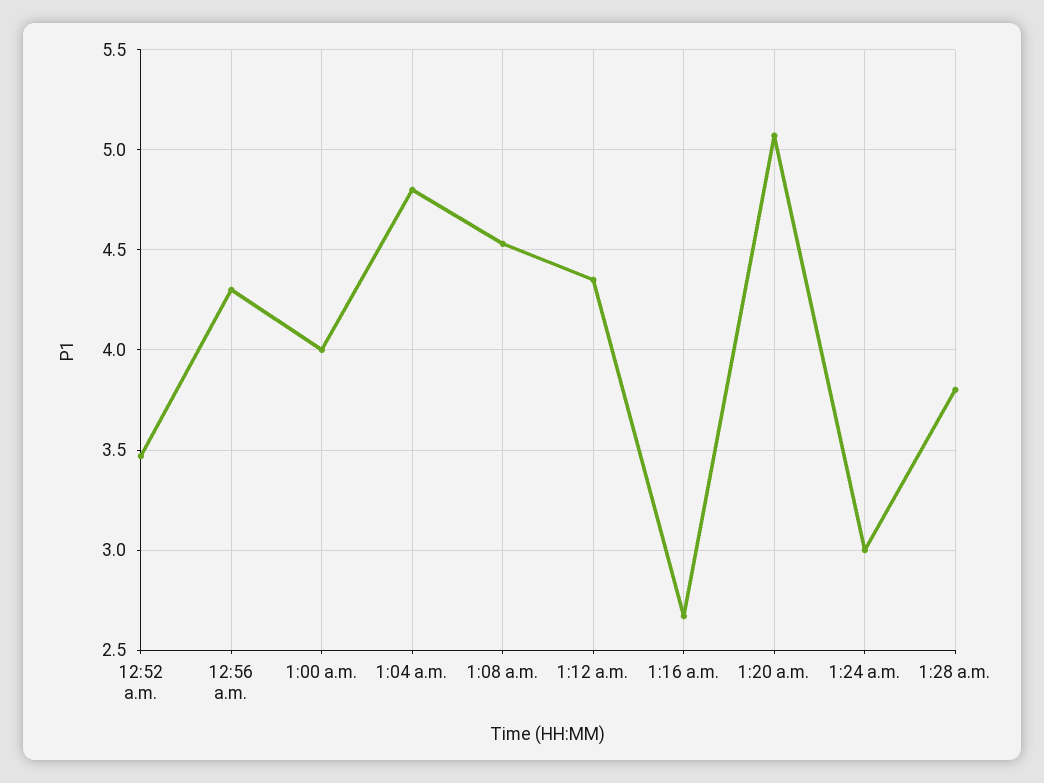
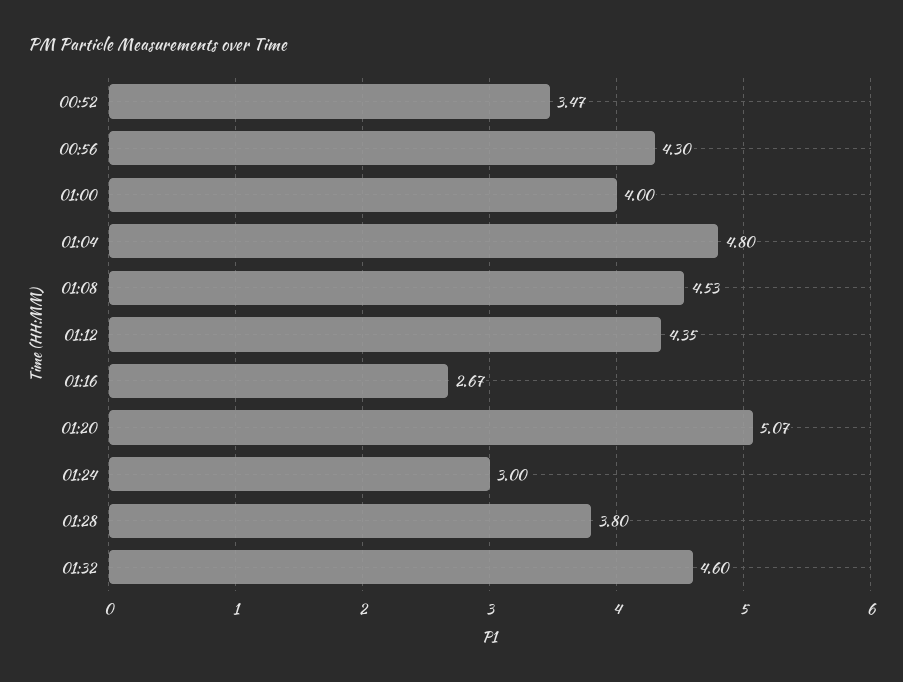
01:32: none -> 4.6

